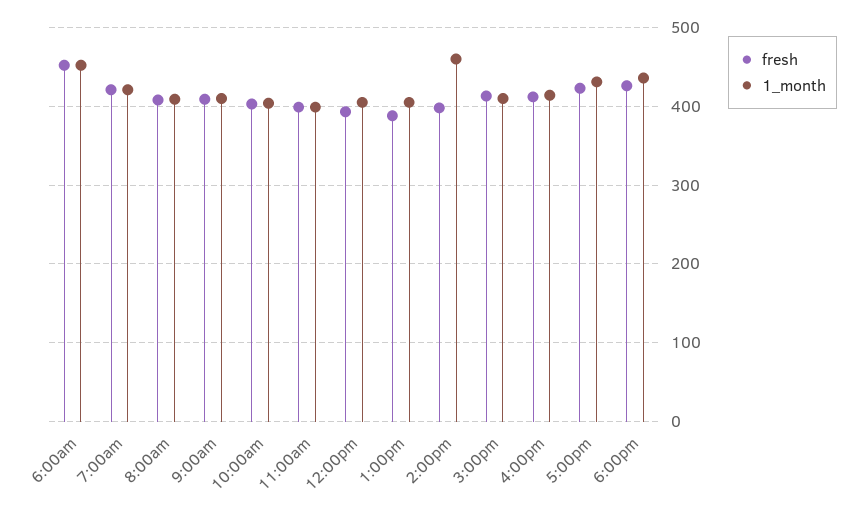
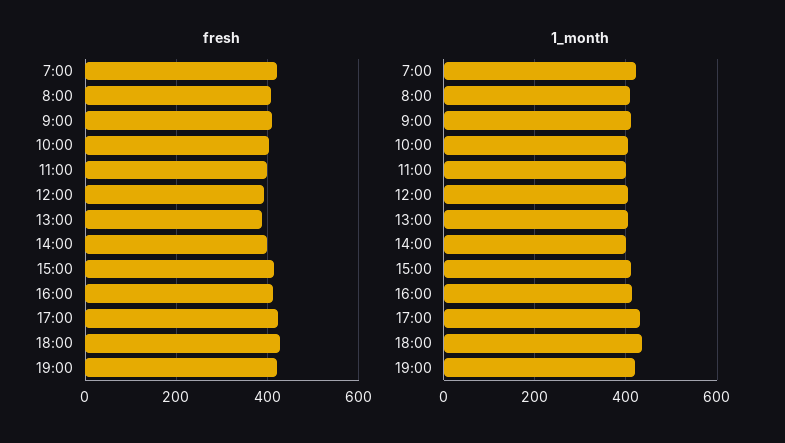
fresh, 6:00am: 450 -> none
1_month, 6:00am: 450 -> none
1_month, 2:00pm: 460 -> 400
fresh, 19:00: none -> 420
1_month, 19:00: none -> 420

